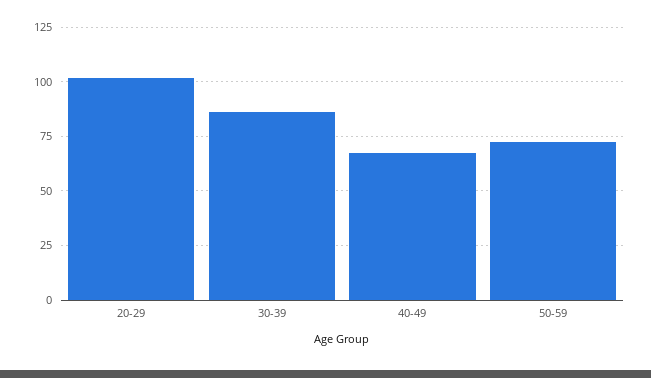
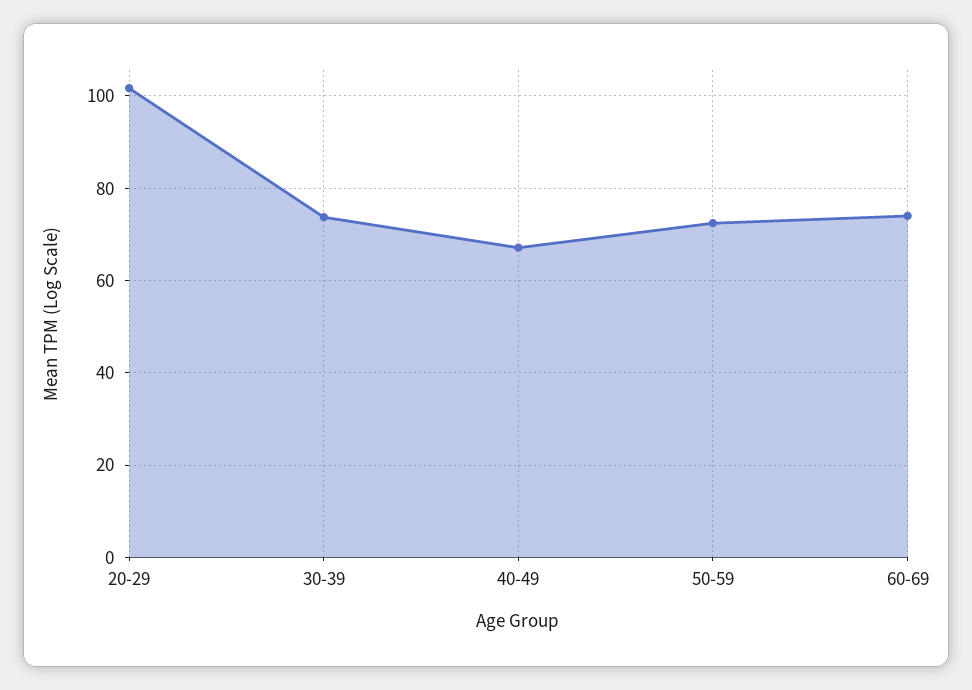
30-39: 85 -> 74
60-69: none -> 74

